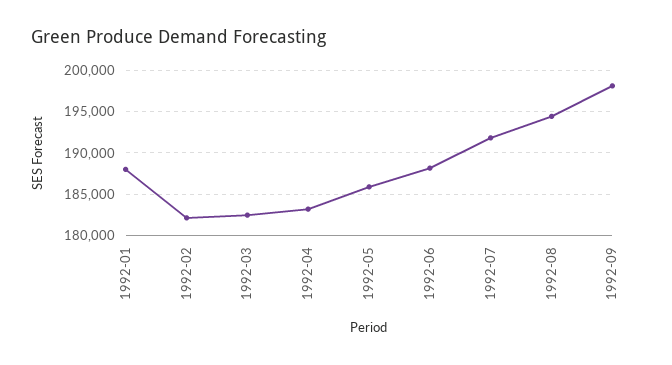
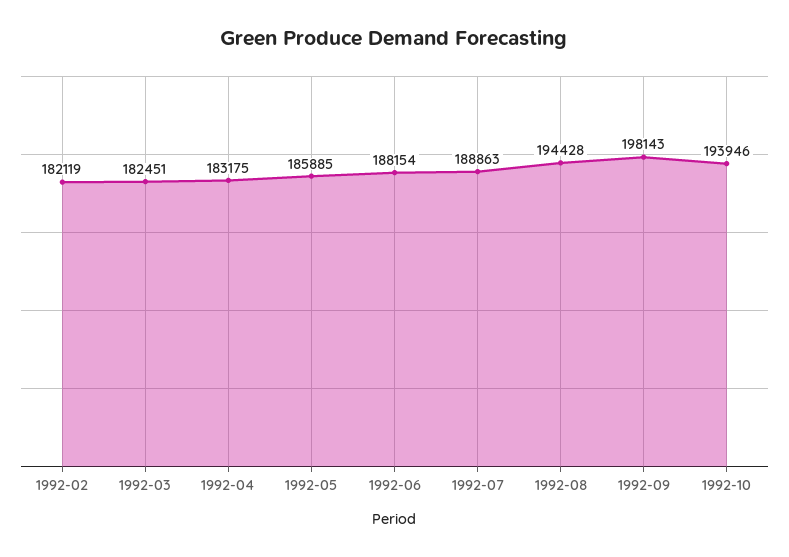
1992-01: 188000 -> none
1992-07: 192000 -> 188863
1992-10: none -> 193946

